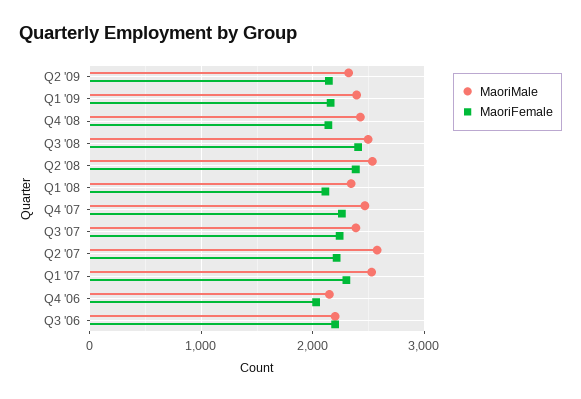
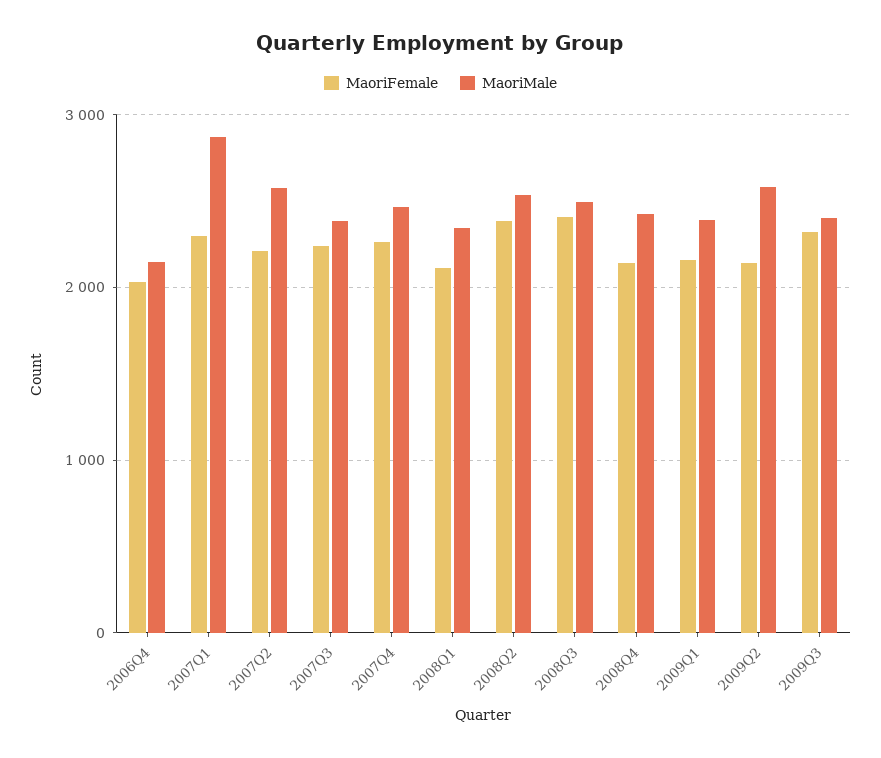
MaoriMale, Q2 '09: 2300 -> 2600
MaoriMale, Q1 '07: 2500 -> 2900
MaoriMale, Q3 '06: 2200 -> none
MaoriFemale, Q3 '06: 2200 -> none
MaoriFemale, 2009Q3: none -> 2300
MaoriMale, 2009Q3: none -> 2400

